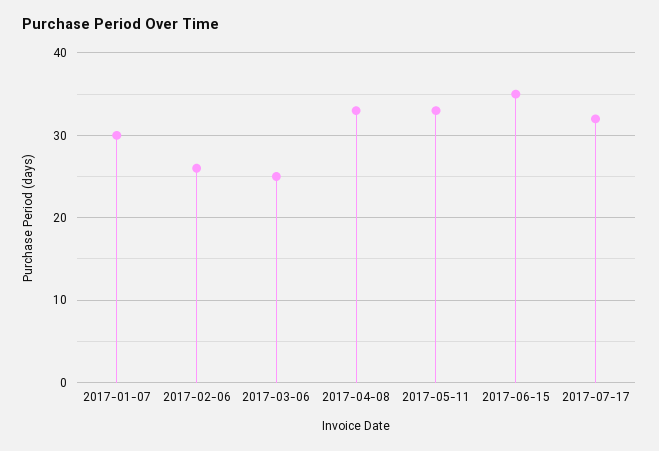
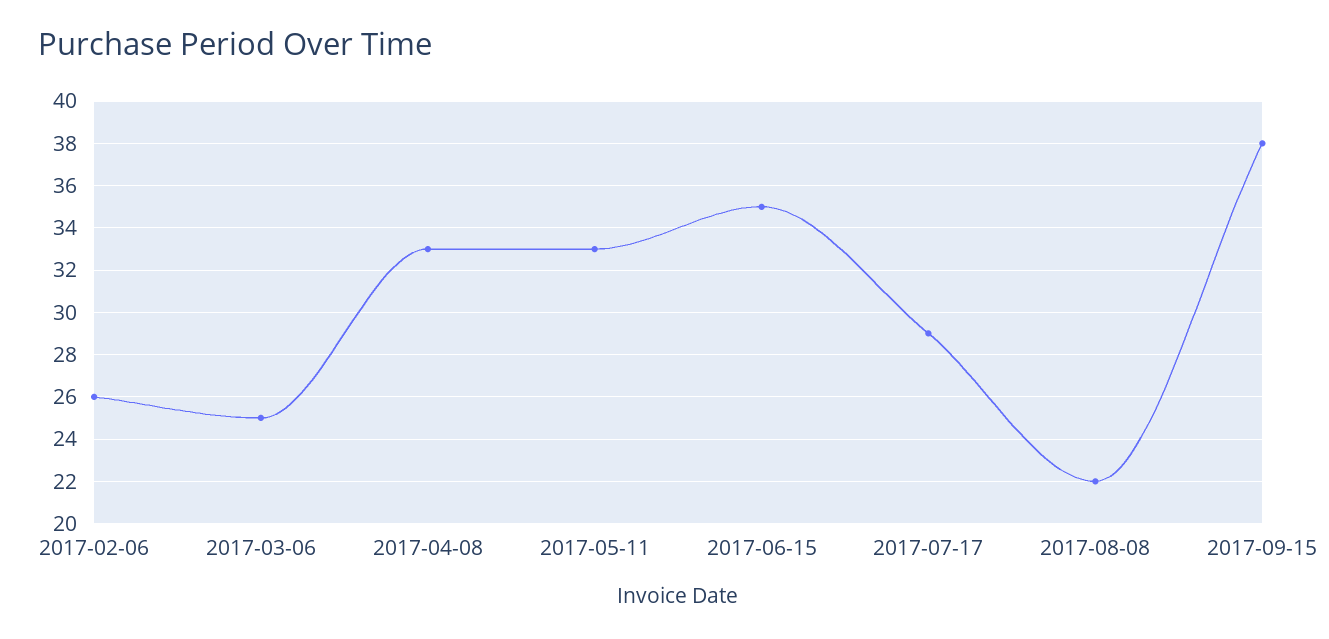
2017-01-07: 30 -> none
2017-07-17: 32 -> 29
2017-08-08: none -> 22
2017-09-15: none -> 38

